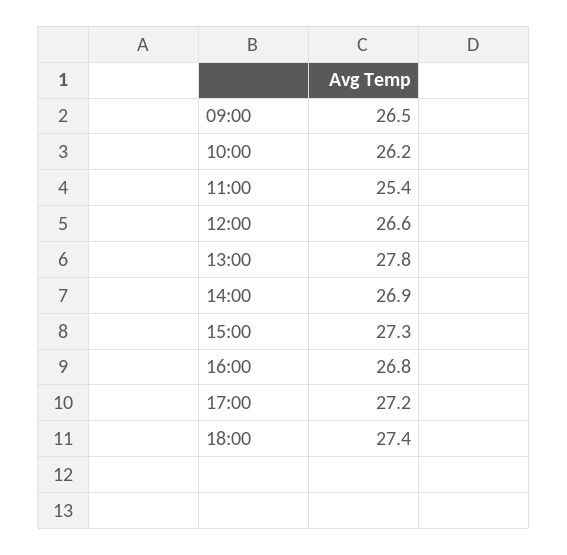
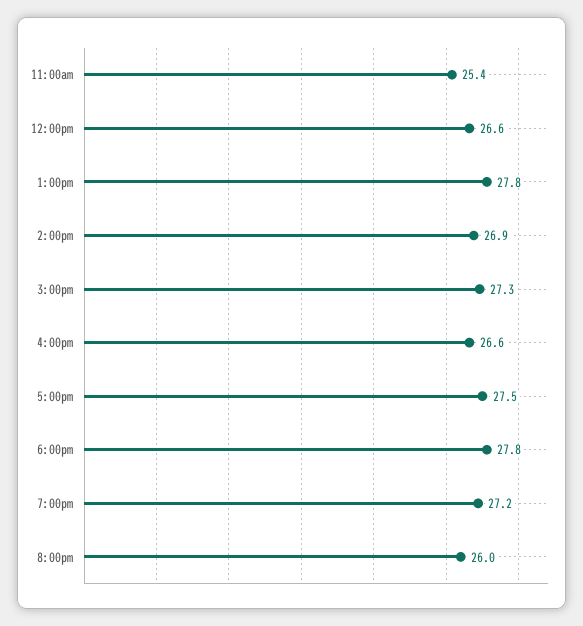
09:00: 26.5 -> none
10:00: 26.2 -> none
16:00: 26.8 -> 26.6
17:00: 27.2 -> 27.5
18:00: 27.4 -> 27.8
7:00pm: none -> 27.2
8:00pm: none -> 26

